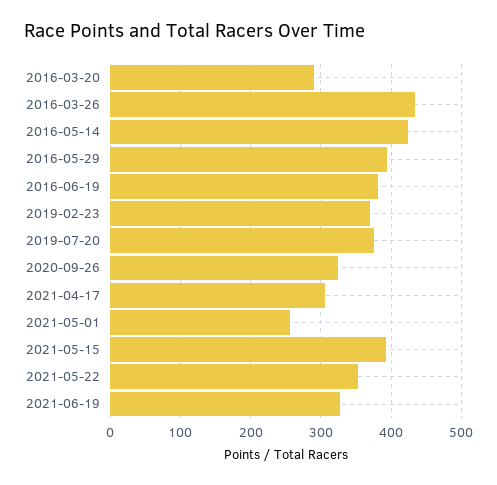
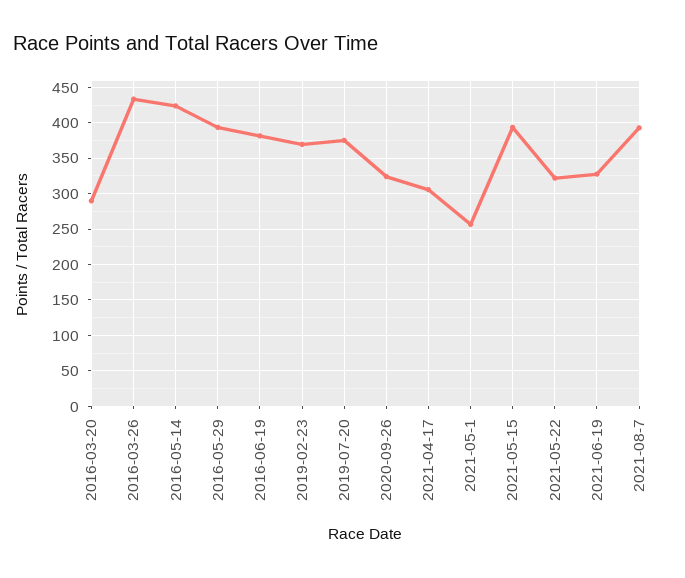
2021-05-22: 350 -> 320
2021-08-7: none -> 390

